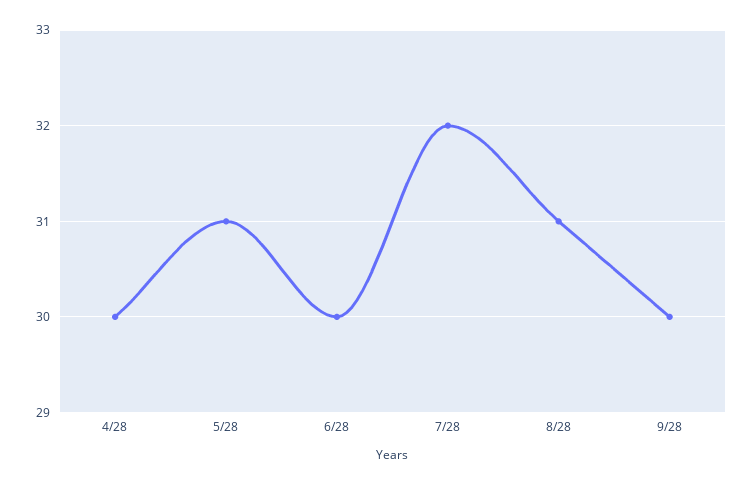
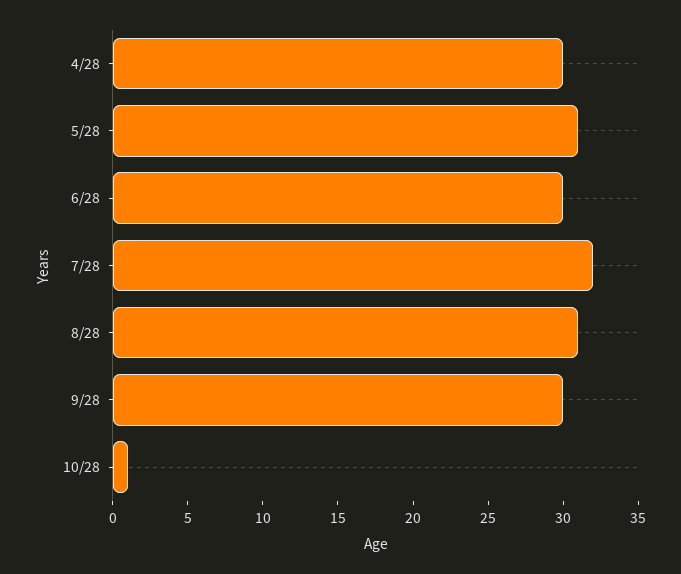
10/28: none -> 1

